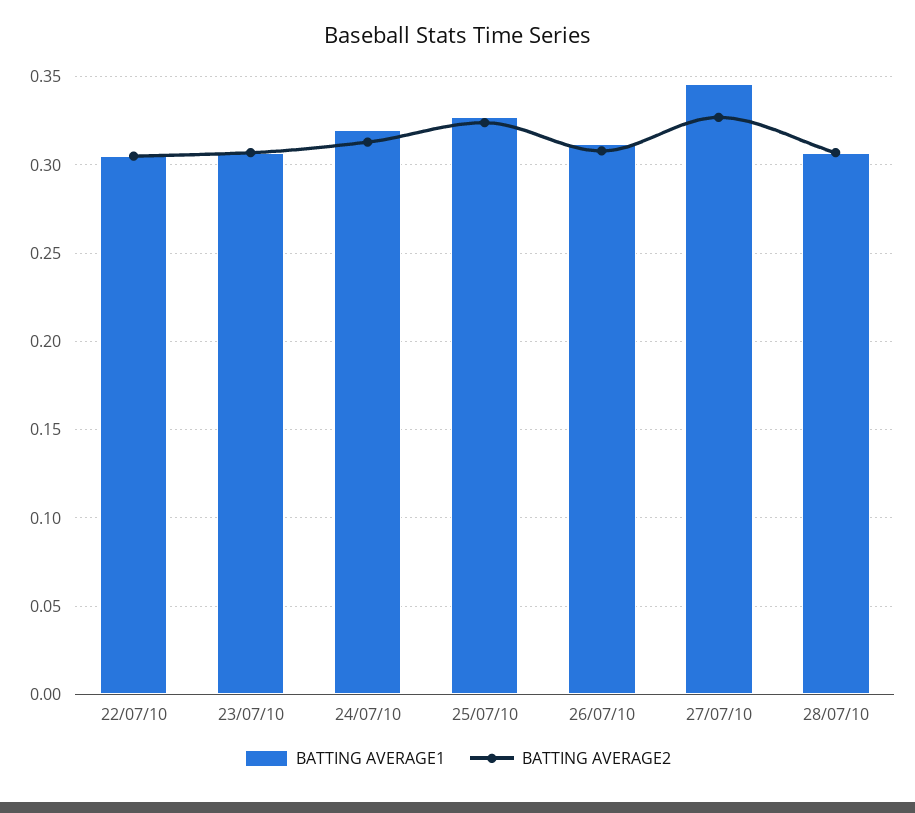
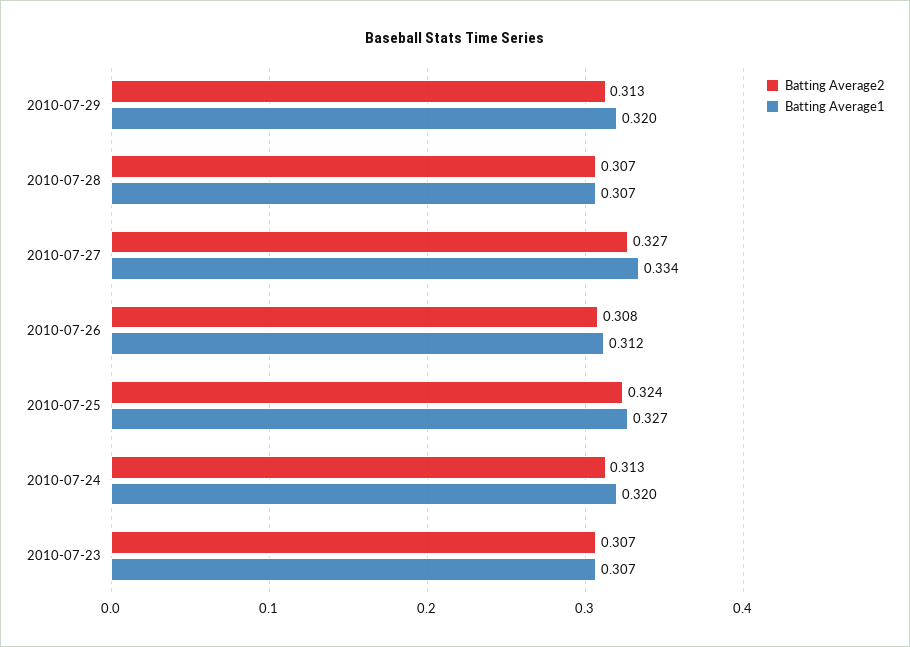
BATTING AVERAGE1, 22/07/10: 0.305 -> none
BATTING AVERAGE2, 22/07/10: 0.305 -> none
BATTING AVERAGE1, 27/07/10: 0.345 -> 0.334
BATTING AVERAGE2, 2010-07-29: none -> 0.313
BATTING AVERAGE1, 2010-07-29: none -> 0.32

